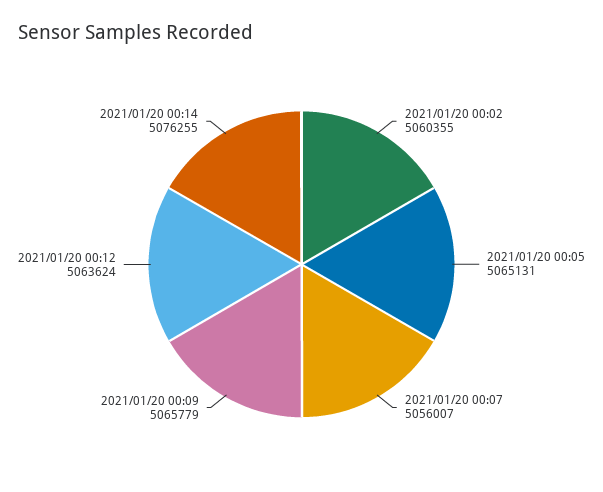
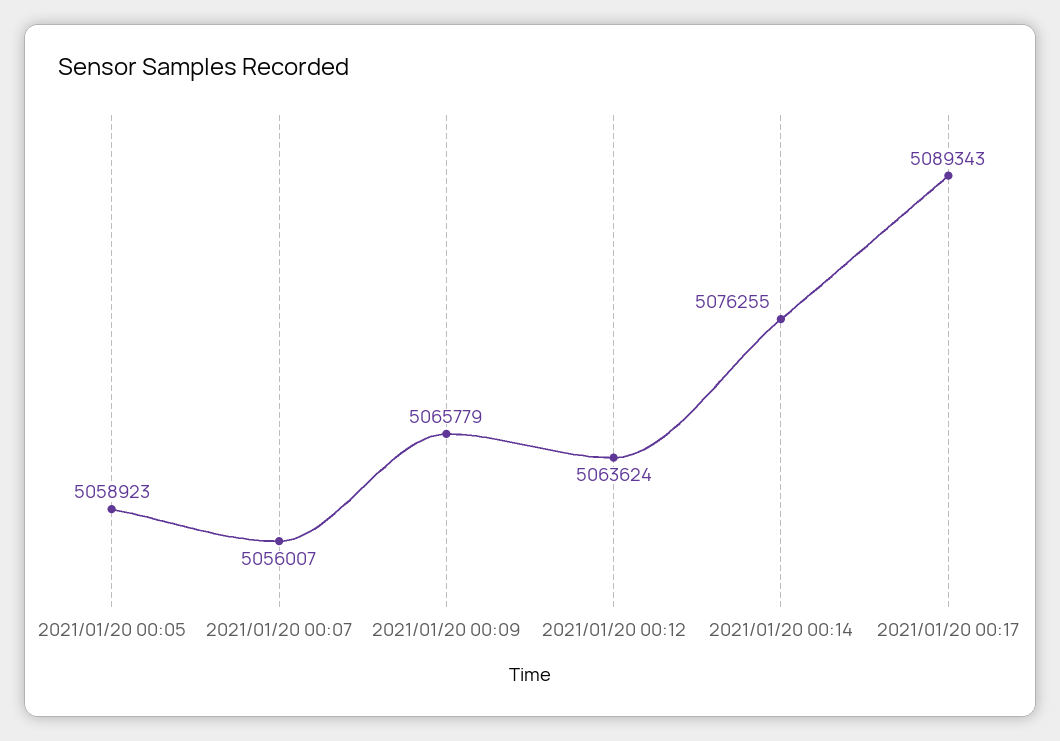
2021/01/20 00:02: 5060355 -> none
2021/01/20 00:05: 5065131 -> 5058923
2021/01/20 00:17: none -> 5089343

